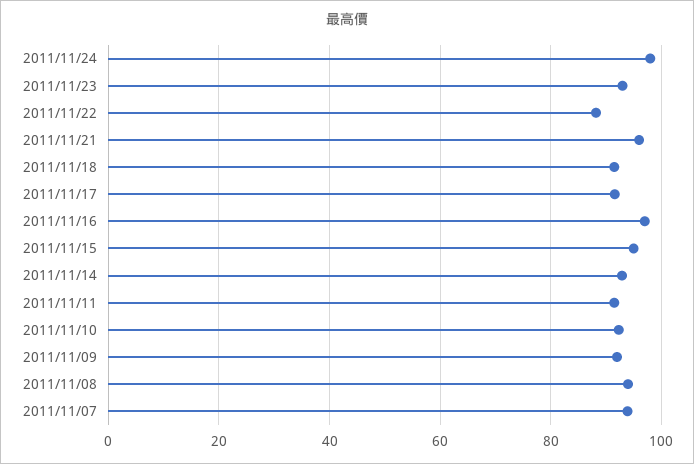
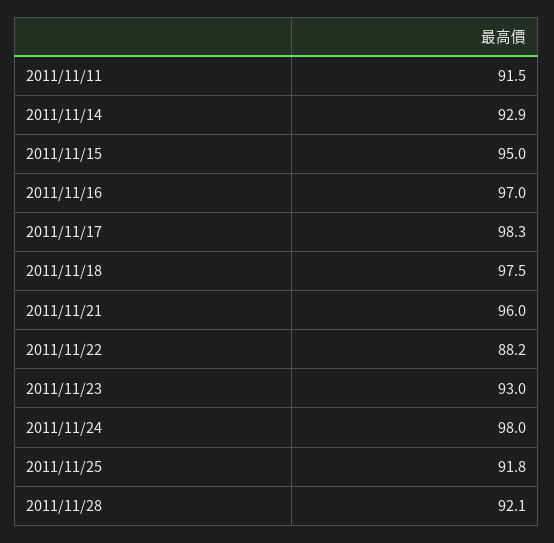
2011/11/18: 92 -> 97.5
2011/11/17: 92 -> 98.3
2011/11/10: 92 -> none
2011/11/09: 92 -> none
2011/11/08: 94 -> none
2011/11/07: 94 -> none
2011/11/25: none -> 91.8
2011/11/28: none -> 92.1

